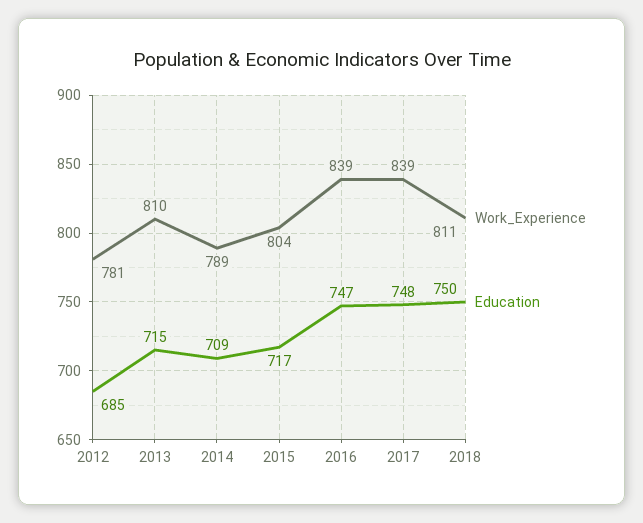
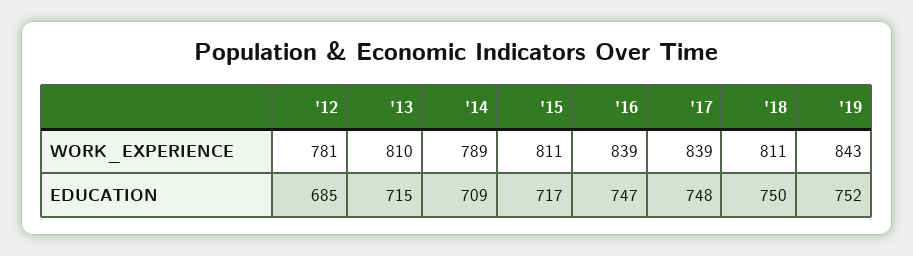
Work_Experience, 2015: 804 -> 811
Work_Experience, '19: none -> 843
Education, '19: none -> 752

